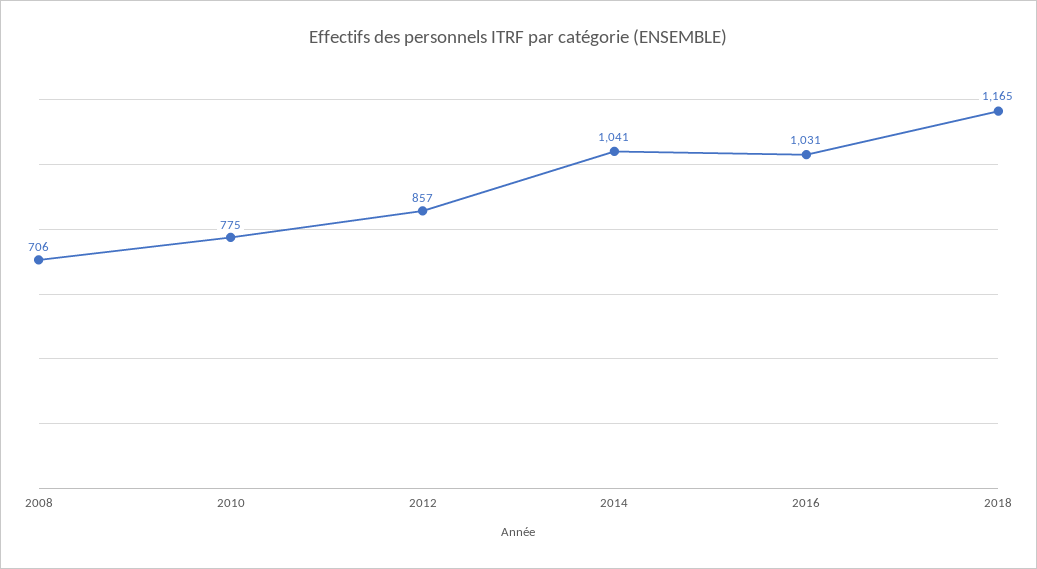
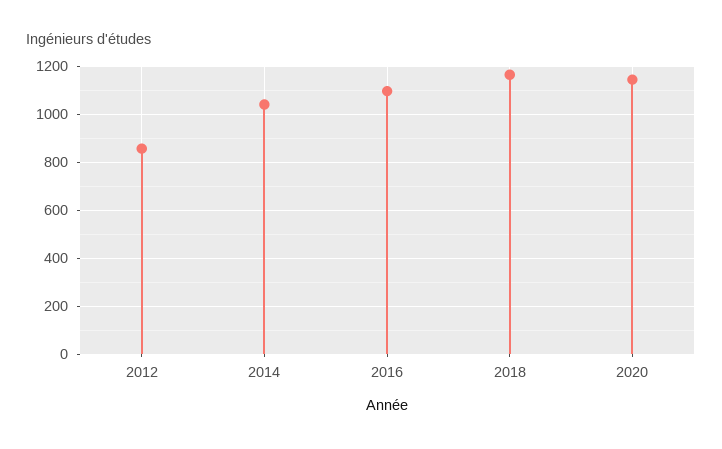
2008: 706 -> none
2010: 775 -> none
2016: 1031 -> 1100
2020: none -> 1150

